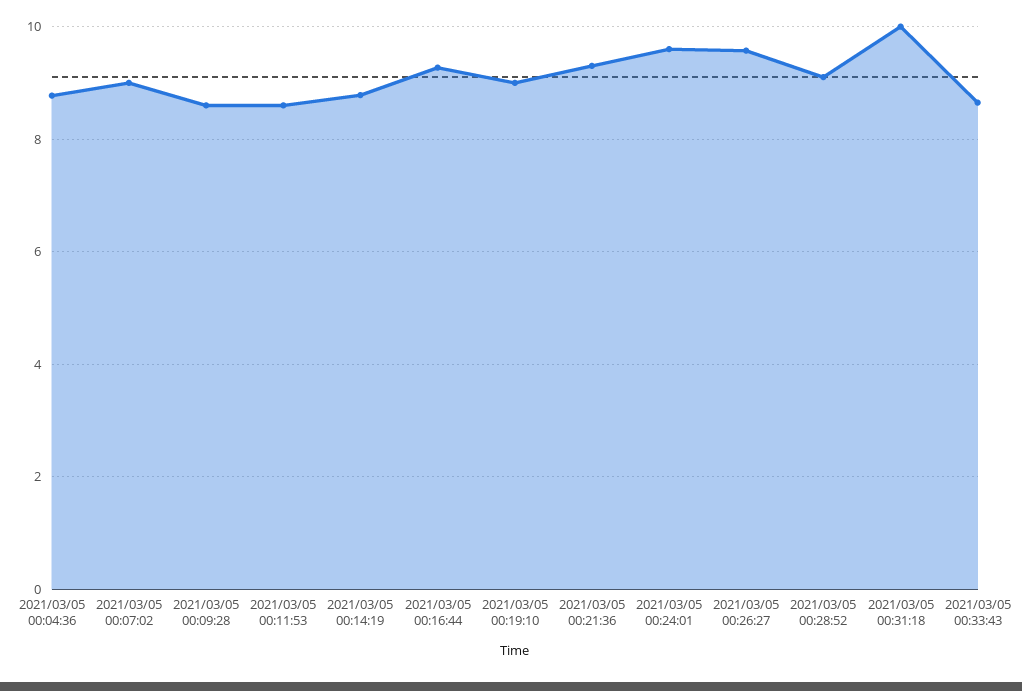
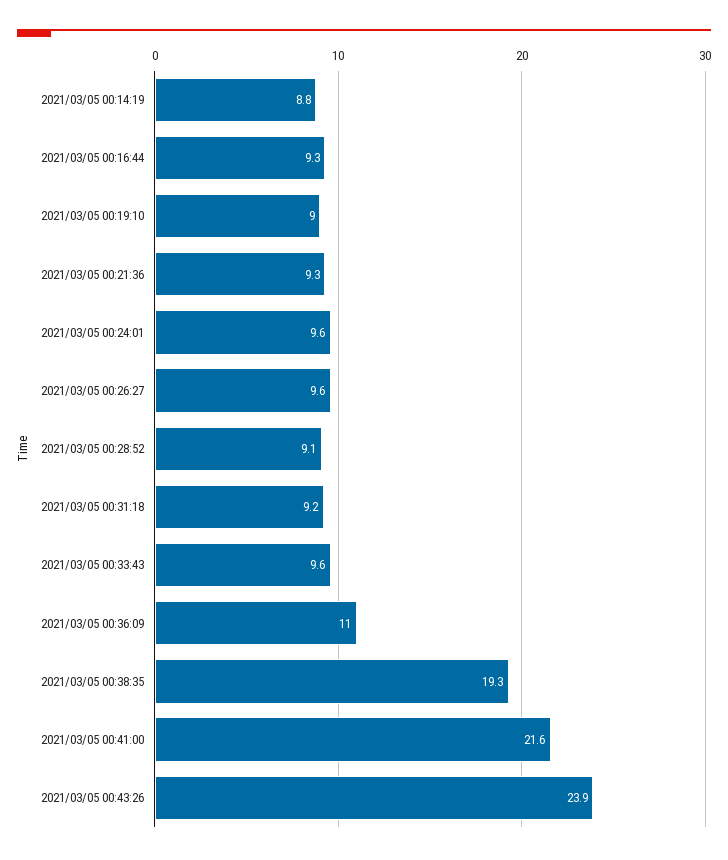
2021/03/05 00:04:36: 8.8 -> none
2021/03/05 00:07:02: 9 -> none
2021/03/05 00:09:28: 8.6 -> none
2021/03/05 00:11:53: 8.6 -> none
2021/03/05 00:31:18: 10 -> 9.2
2021/03/05 00:33:43: 8.6 -> 9.6
2021/03/05 00:36:09: none -> 11
2021/03/05 00:38:35: none -> 19.3
2021/03/05 00:41:00: none -> 21.6
2021/03/05 00:43:26: none -> 23.9

